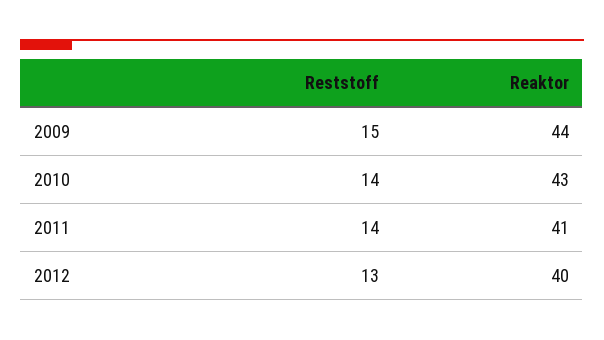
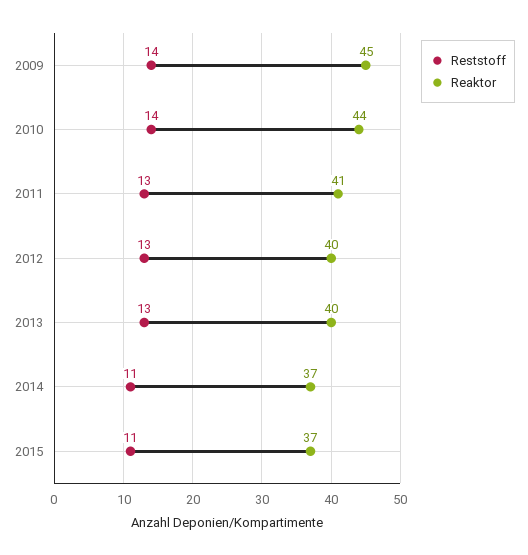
Reststoff, 2009: 15 -> 14
Reaktor, 2009: 44 -> 45
Reaktor, 2010: 43 -> 44
Reststoff, 2011: 14 -> 13
Reststoff, 2013: none -> 13
Reaktor, 2013: none -> 40
Reststoff, 2014: none -> 11
Reaktor, 2014: none -> 37
Reststoff, 2015: none -> 11
Reaktor, 2015: none -> 37

